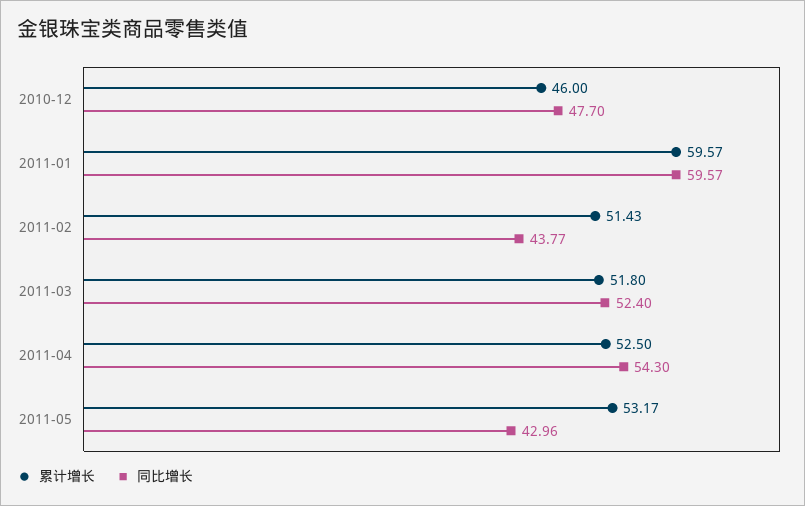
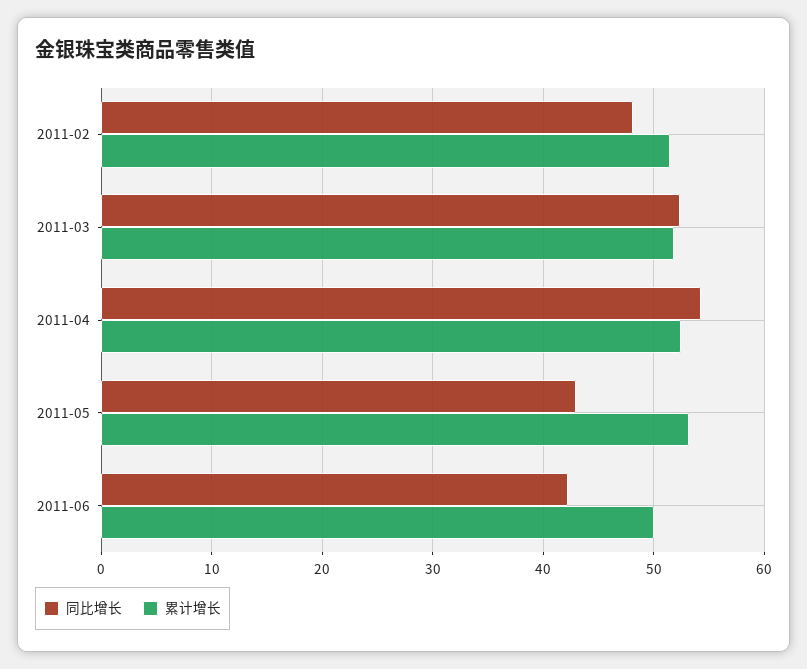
累计增长, 2010-12: 46 -> none
同比增长, 2010-12: 47.7 -> none
累计增长, 2011-01: 59.57 -> none
同比增长, 2011-01: 59.57 -> none
同比增长, 2011-02: 43.77 -> 48
同比增长, 2011-06: none -> 42
累计增长, 2011-06: none -> 50

